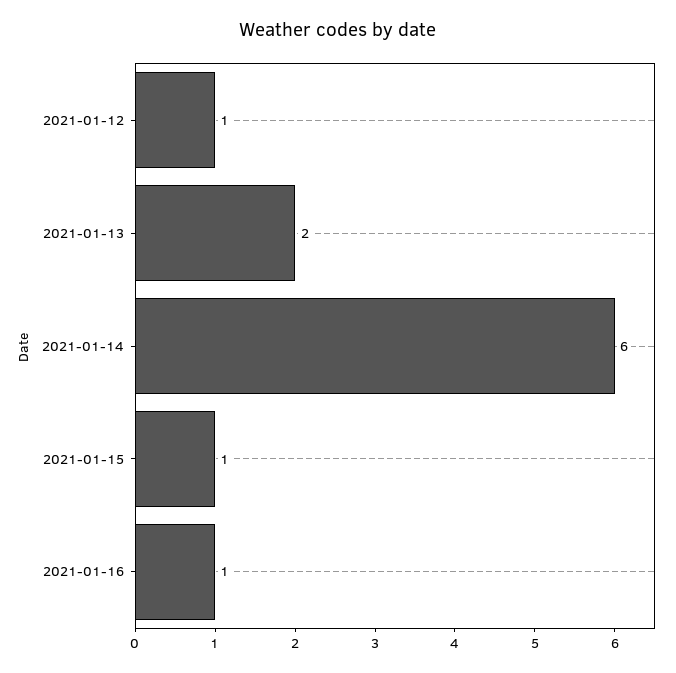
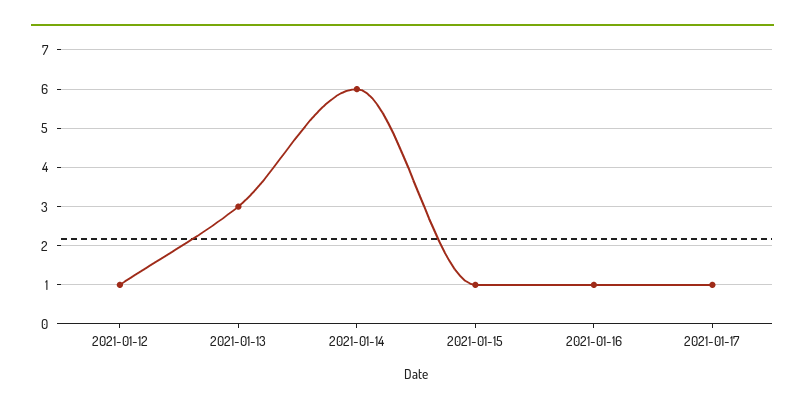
2021-01-13: 2 -> 3
2021-01-17: none -> 1

